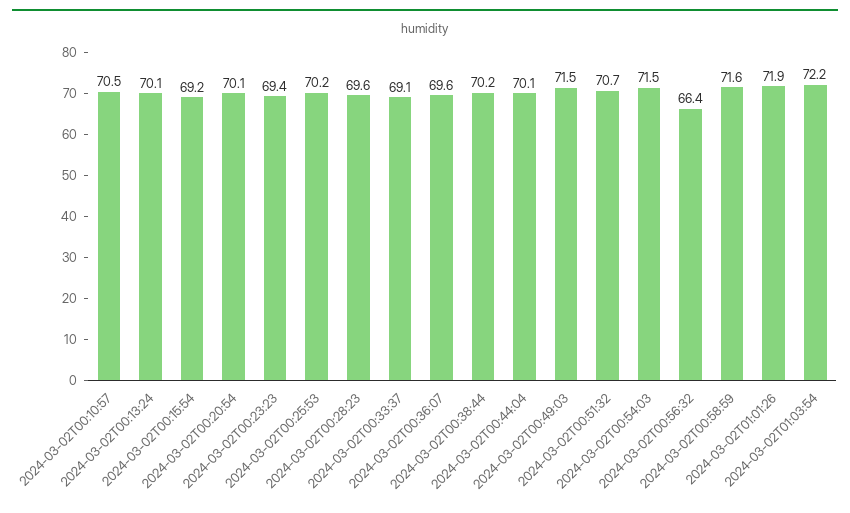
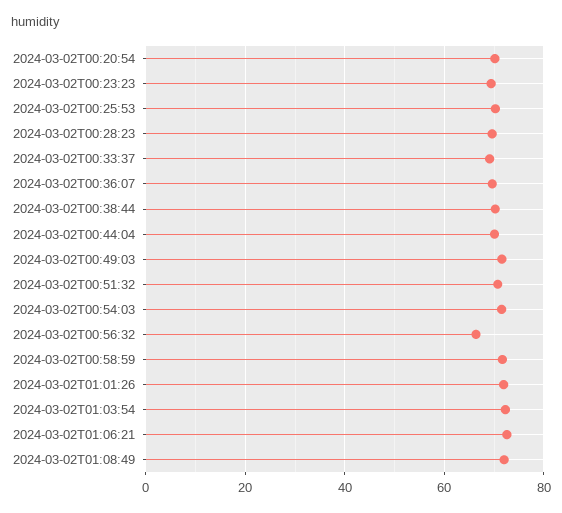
2024-03-02T00:10:57: 70.5 -> none
2024-03-02T00:13:24: 70.1 -> none
2024-03-02T00:15:54: 69.2 -> none
2024-03-02T01:06:21: none -> 72
2024-03-02T01:08:49: none -> 72

